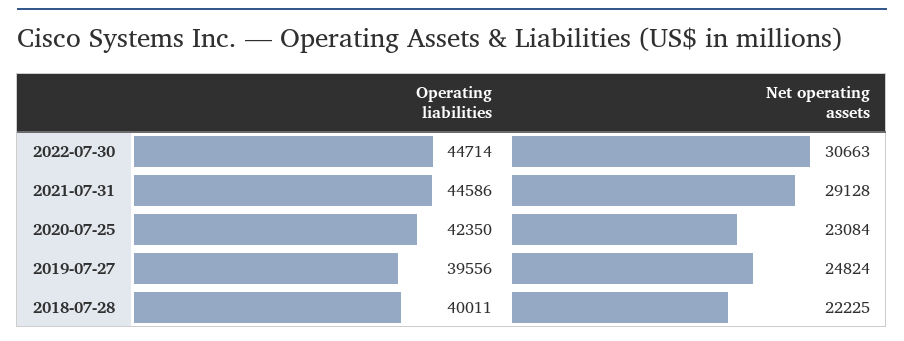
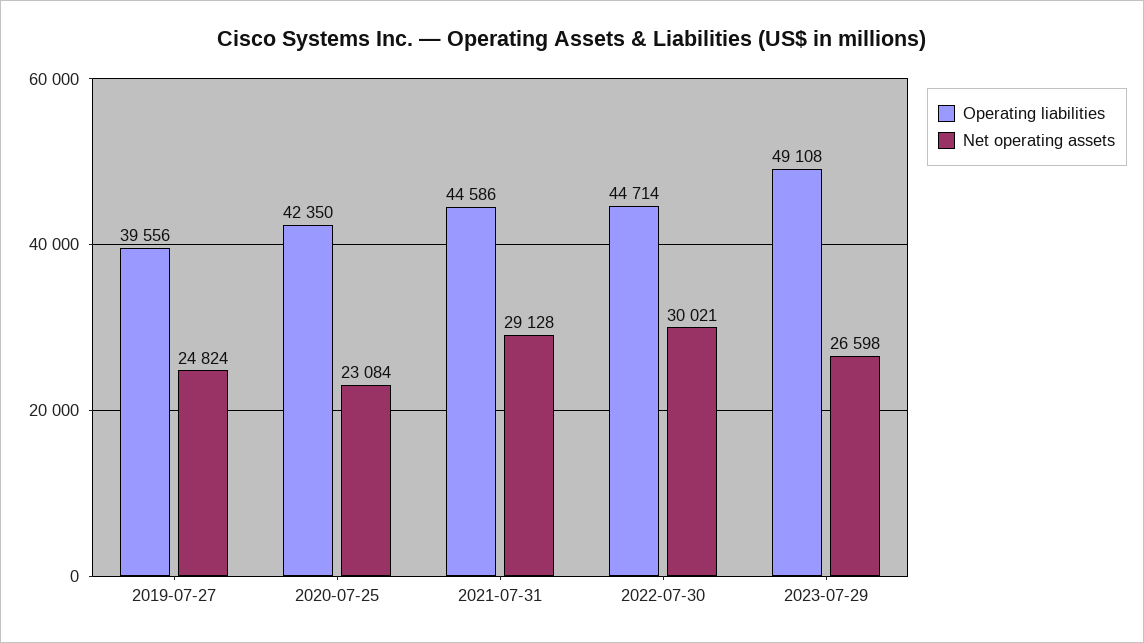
Net operating assets, 2022-07-30: 30663 -> 30021
Operating liabilities, 2018-07-28: 40011 -> none
Net operating assets, 2018-07-28: 22225 -> none
Operating liabilities, 2023-07-29: none -> 49108
Net operating assets, 2023-07-29: none -> 26598

